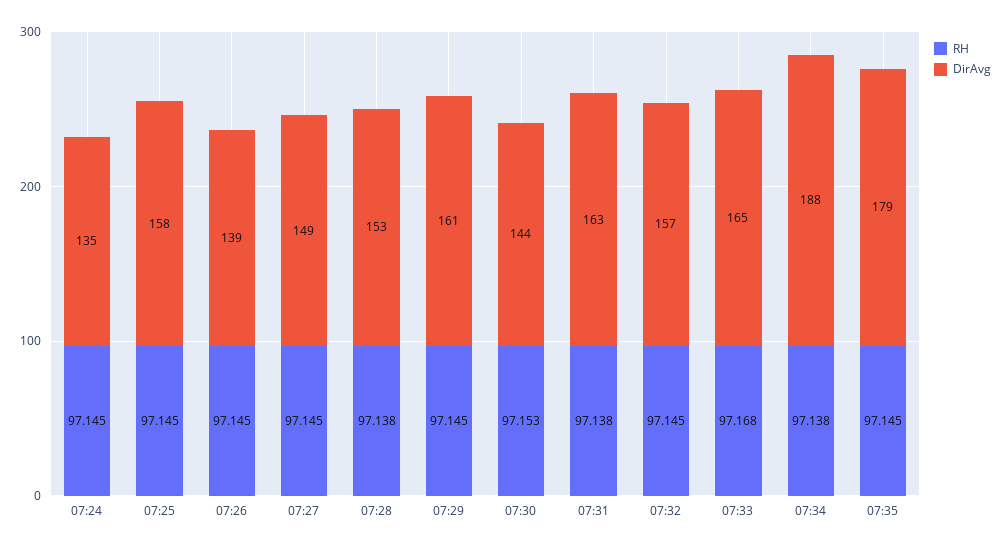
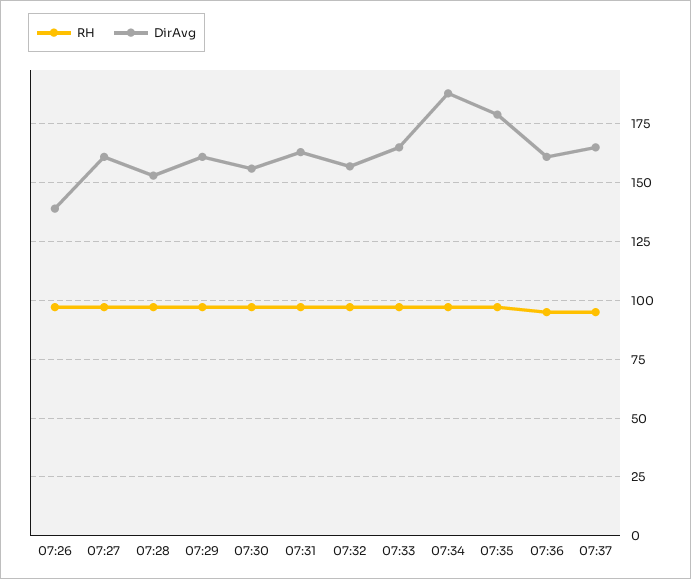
RH, 07:24: 97.145 -> none
DirAvg, 07:24: 135 -> none
RH, 07:25: 97.145 -> none
DirAvg, 07:25: 158 -> none
DirAvg, 07:27: 149 -> 160
DirAvg, 07:30: 144 -> 155
RH, 07:36: none -> 95
DirAvg, 07:36: none -> 160
RH, 07:37: none -> 95
DirAvg, 07:37: none -> 165

